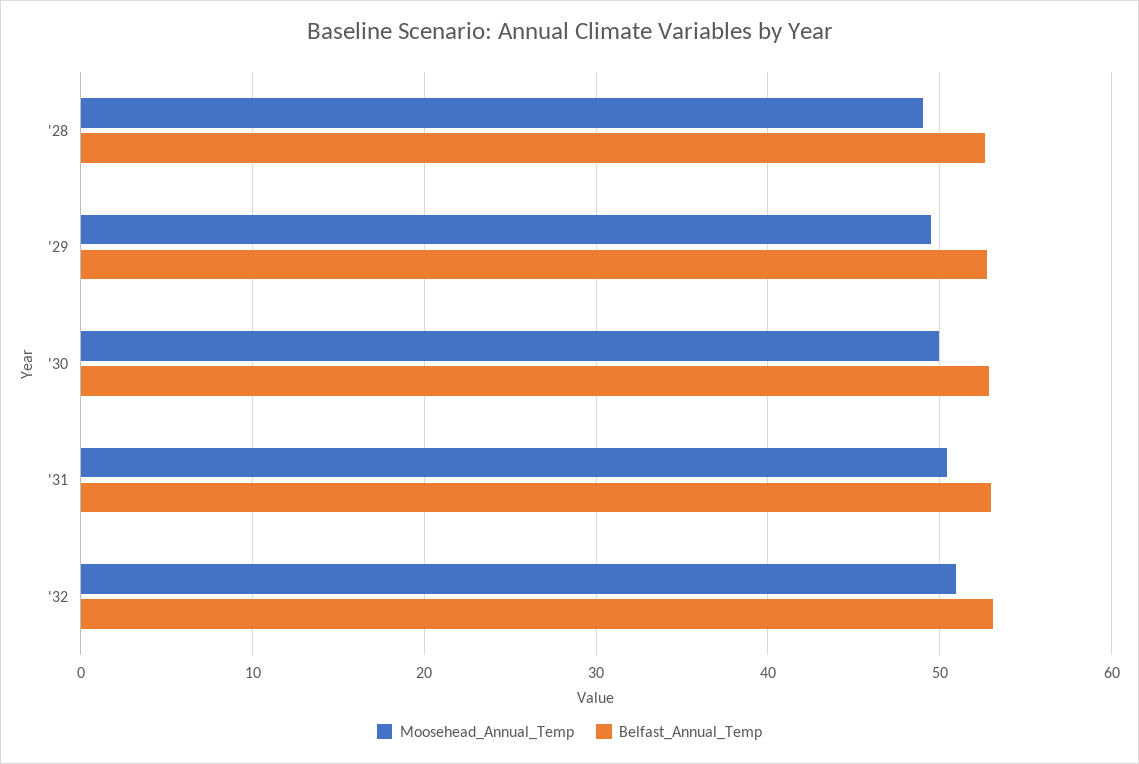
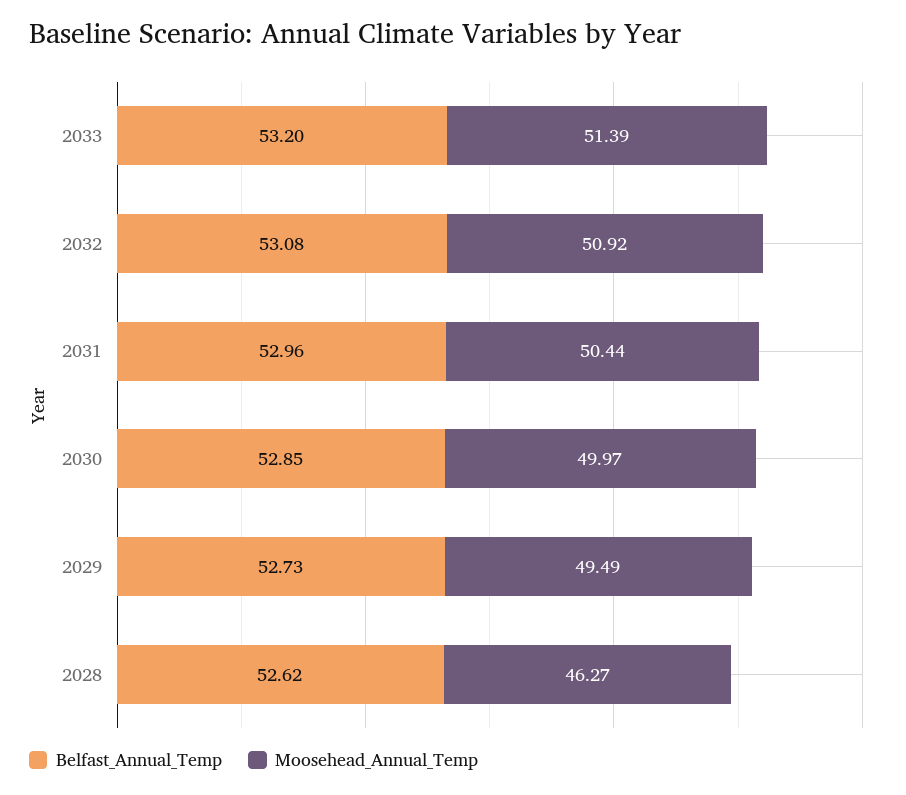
Moosehead_Annual_Temp, '28: 49 -> 46.27
Belfast_Annual_Temp, 2033: none -> 53.2
Moosehead_Annual_Temp, 2033: none -> 51.39

